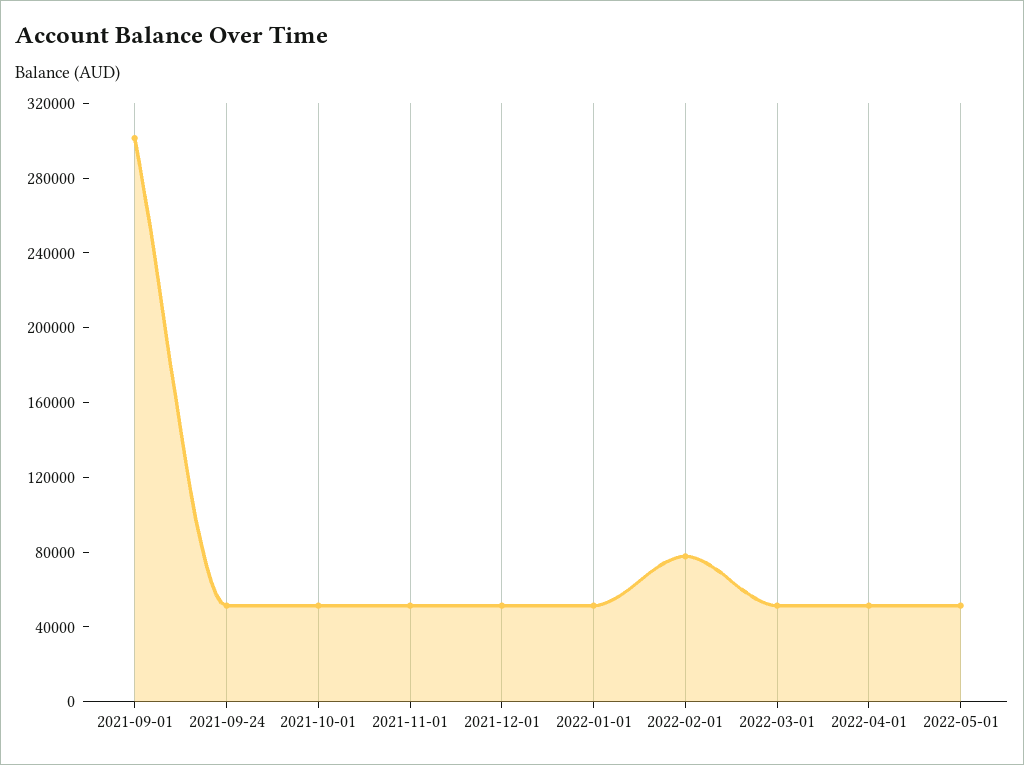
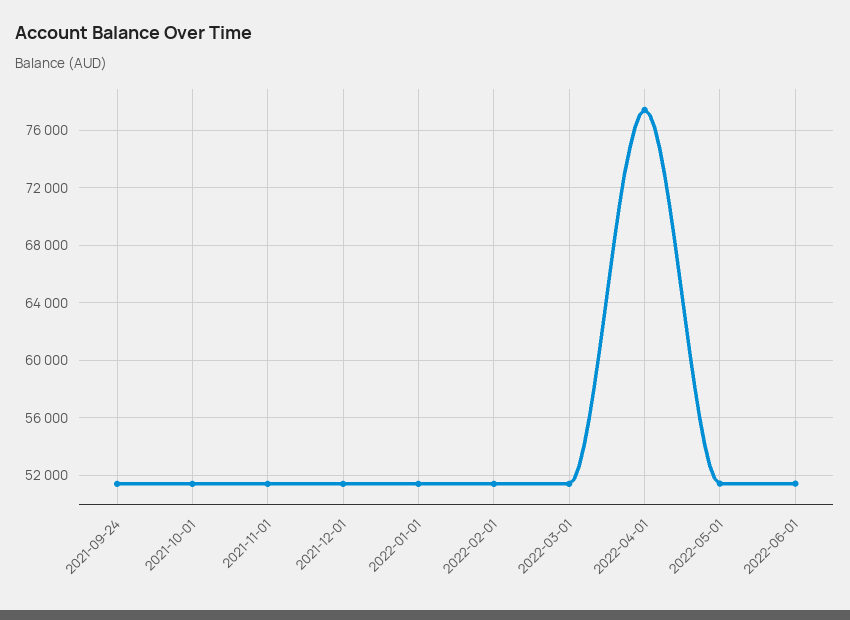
2021-09-01: 300000 -> none
2022-02-01: 80000 -> 51500
2022-04-01: 50000 -> 77500
2022-06-01: none -> 51500

